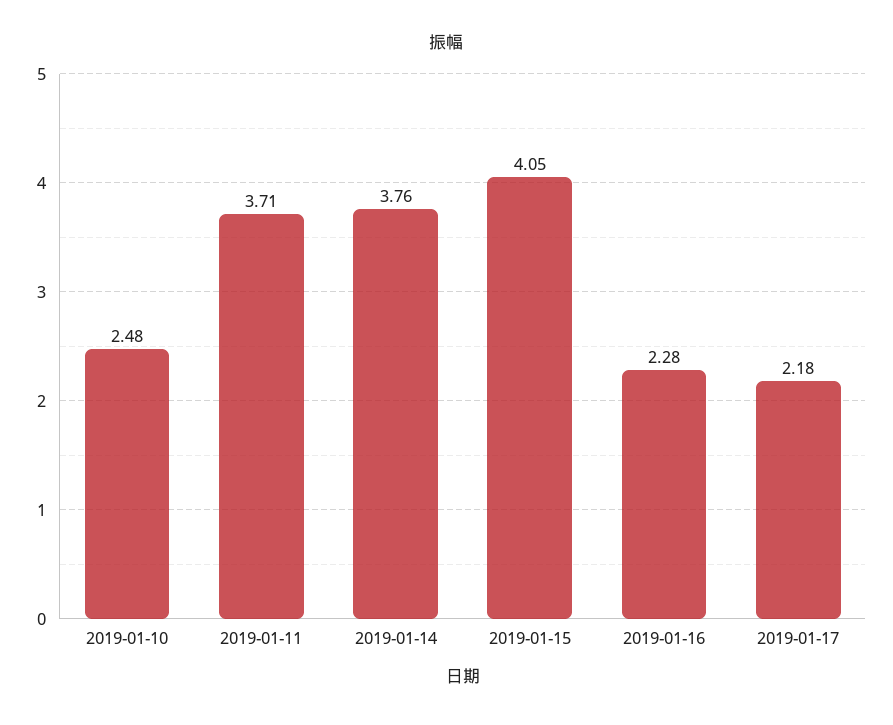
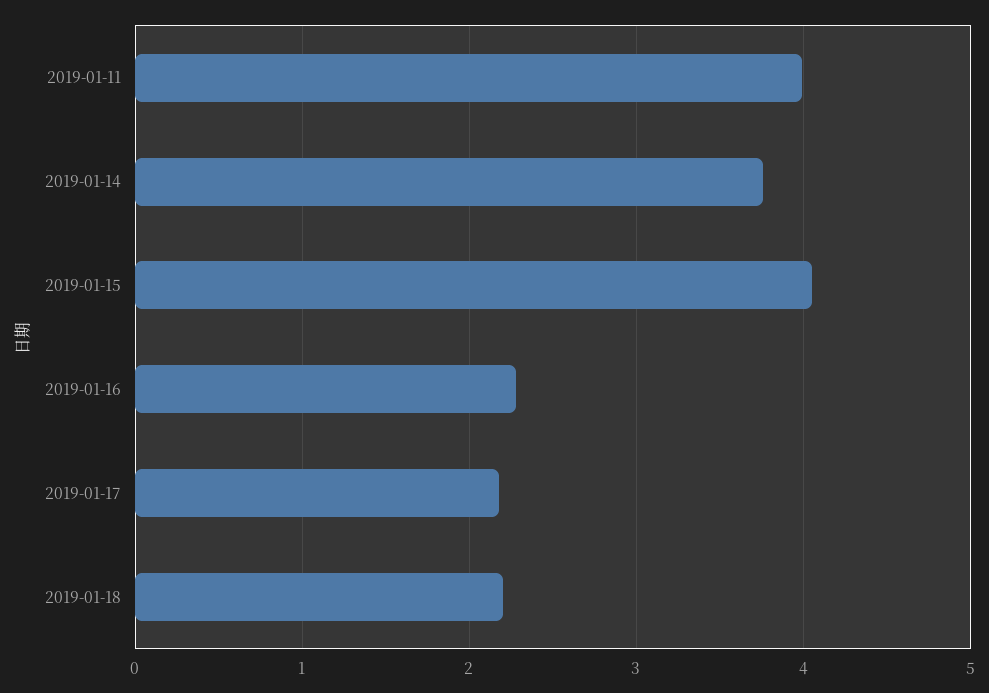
2019-01-10: 2.48 -> none
2019-01-11: 3.71 -> 4
2019-01-18: none -> 2.2

